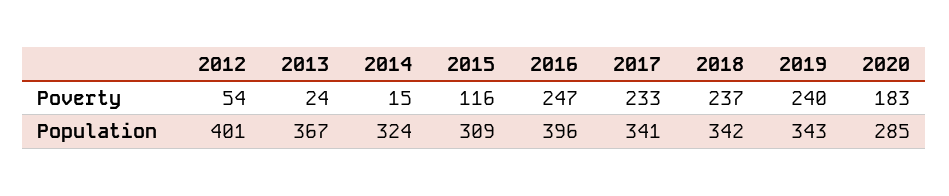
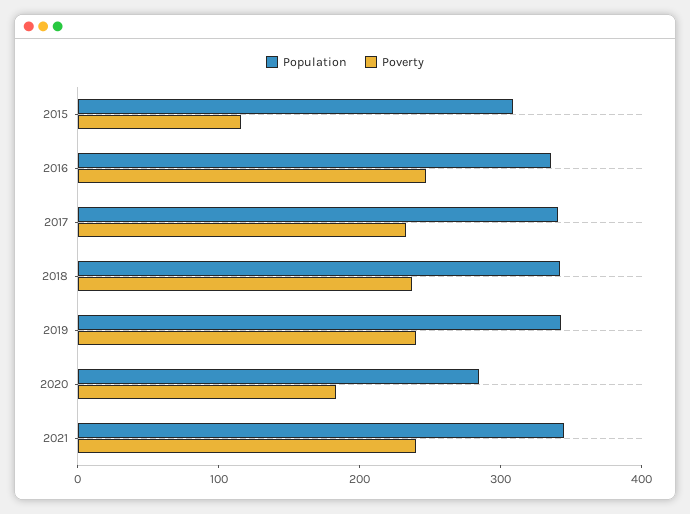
Poverty, 2012: 54 -> none
Poverty, 2013: 24 -> none
Poverty, 2014: 15 -> none
Population, 2012: 401 -> none
Population, 2013: 367 -> none
Population, 2014: 324 -> none
Population, 2016: 396 -> 340
Population, 2021: none -> 340
Poverty, 2021: none -> 240

